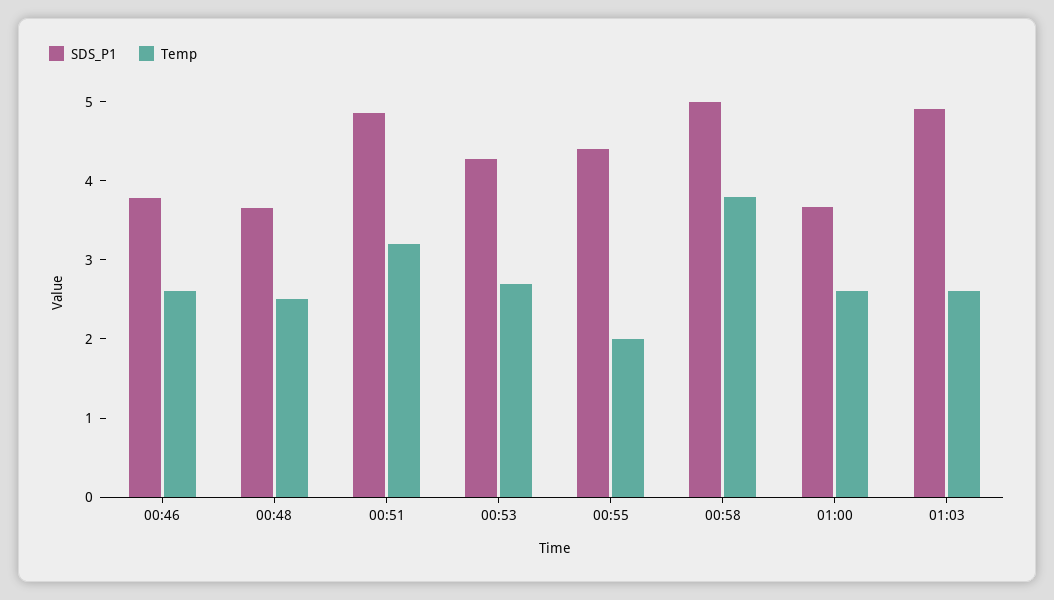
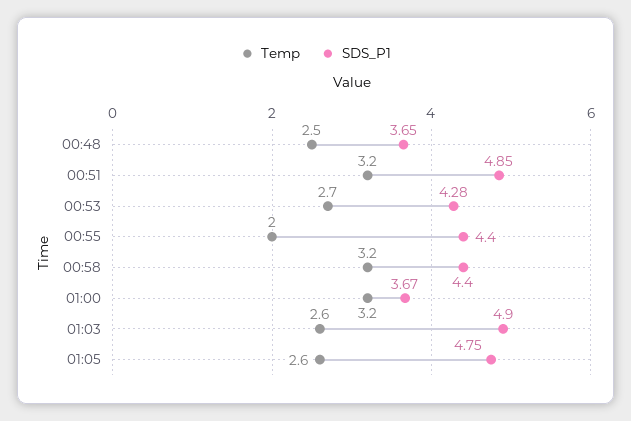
SDS_P1, 00:46: 3.8 -> none
Temp, 00:46: 2.6 -> none
SDS_P1, 00:58: 5 -> 4.4
Temp, 00:58: 3.8 -> 3.2
Temp, 01:00: 2.6 -> 3.2
Temp, 01:05: none -> 2.6
SDS_P1, 01:05: none -> 4.75

